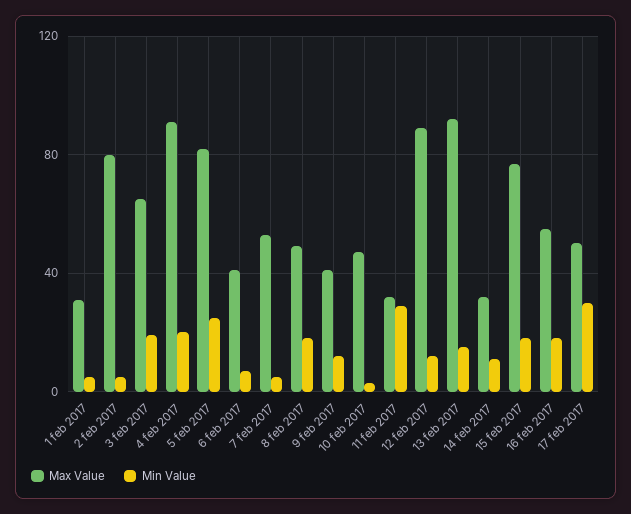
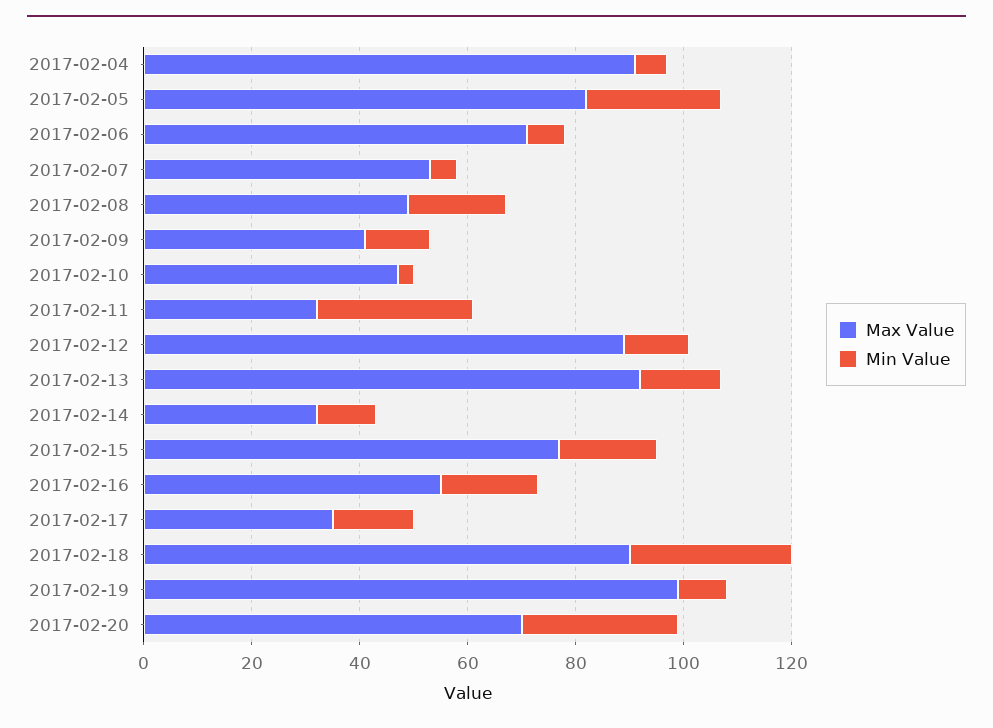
Max Value, 1 feb 2017: 30 -> none
Min Value, 1 feb 2017: 5 -> none
Max Value, 2 feb 2017: 80 -> none
Min Value, 2 feb 2017: 5 -> none
Max Value, 3 feb 2017: 65 -> none
Min Value, 3 feb 2017: 20 -> none
Min Value, 4 feb 2017: 20 -> 5
Max Value, 6 feb 2017: 40 -> 70
Max Value, 17 feb 2017: 50 -> 35
Min Value, 17 feb 2017: 30 -> 15
Max Value, 2017-02-18: none -> 90
Min Value, 2017-02-18: none -> 30
Max Value, 2017-02-19: none -> 100
Min Value, 2017-02-19: none -> 10
Max Value, 2017-02-20: none -> 70
Min Value, 2017-02-20: none -> 30

